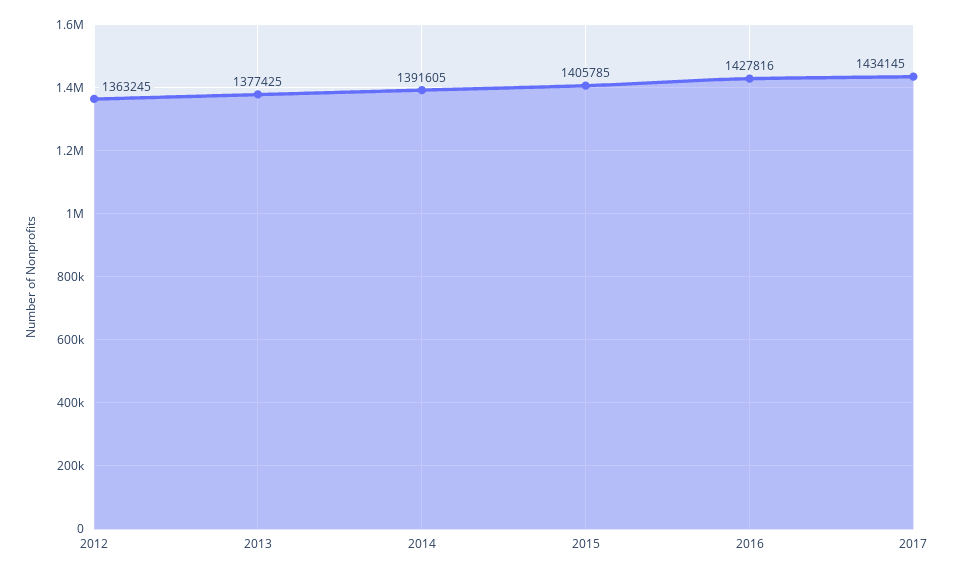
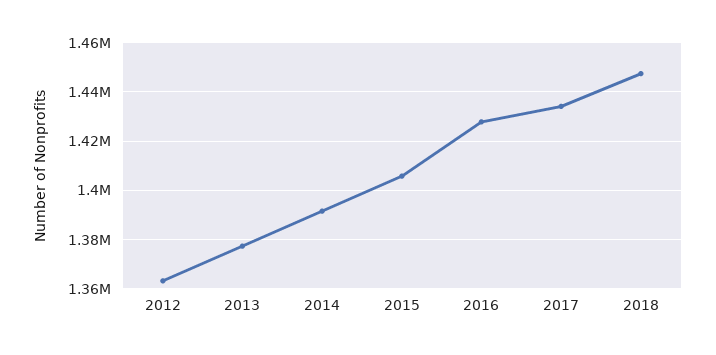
2018: none -> 1447500

